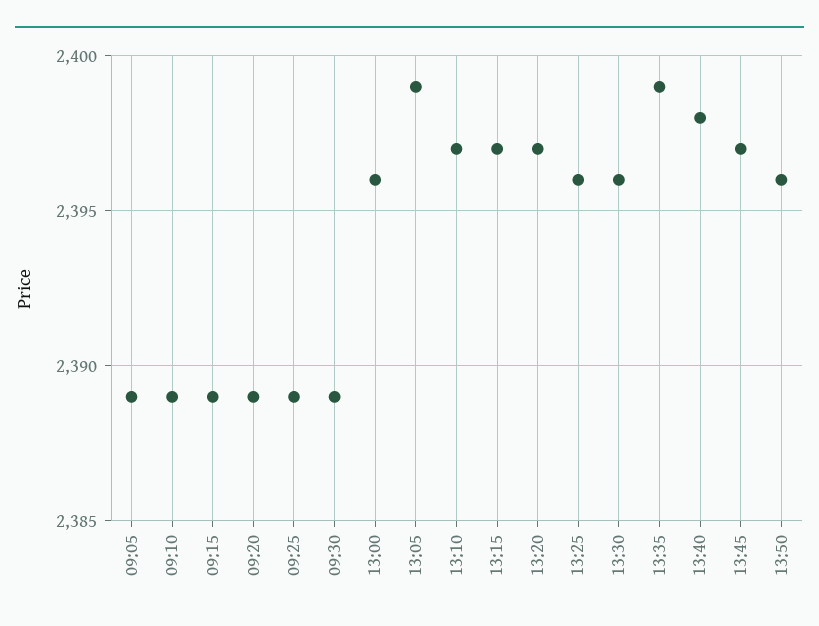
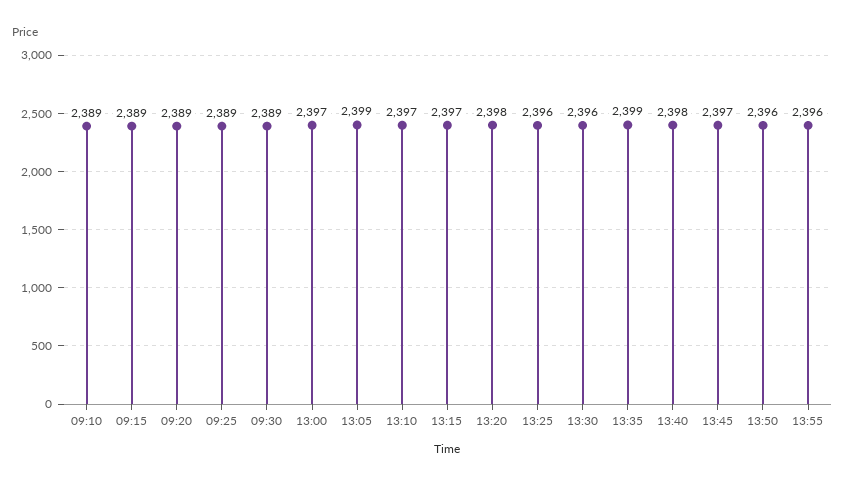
09:05: 2389 -> none
13:00: 2396 -> 2397
13:20: 2397 -> 2398
13:55: none -> 2396

